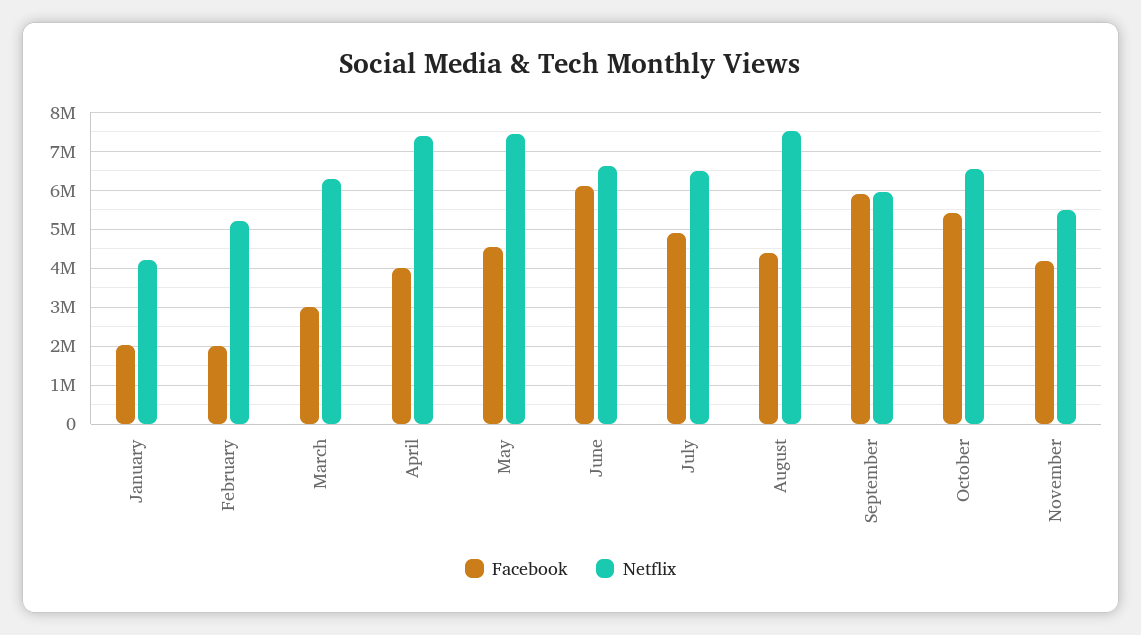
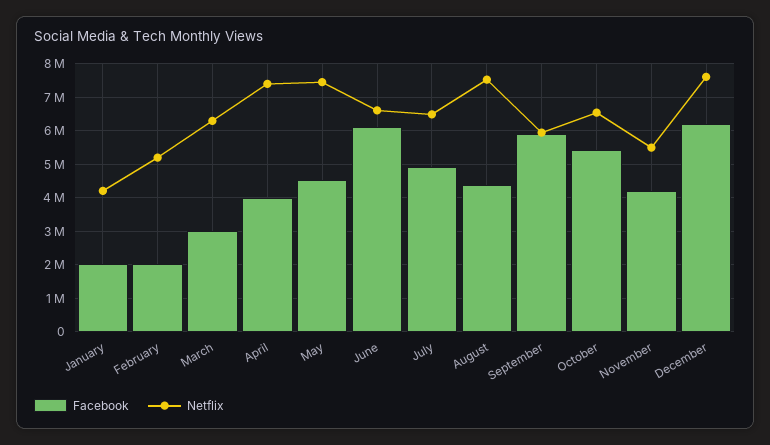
Facebook, December: none -> 6200000
Netflix, December: none -> 7600000

